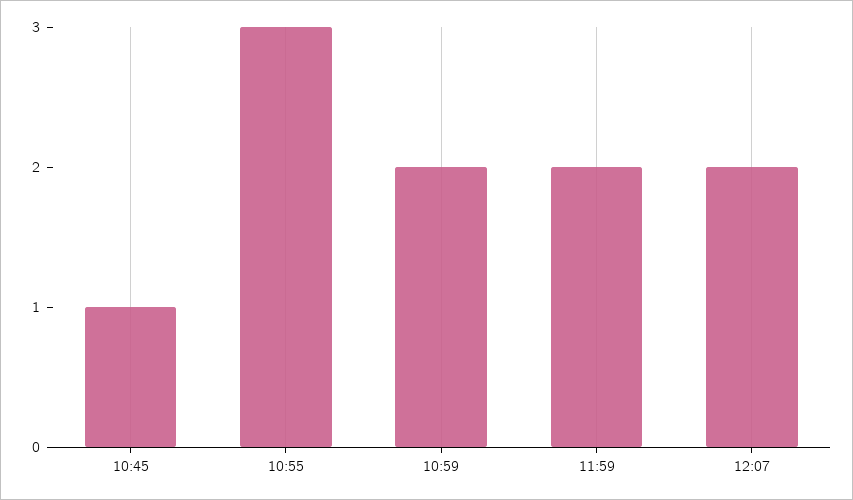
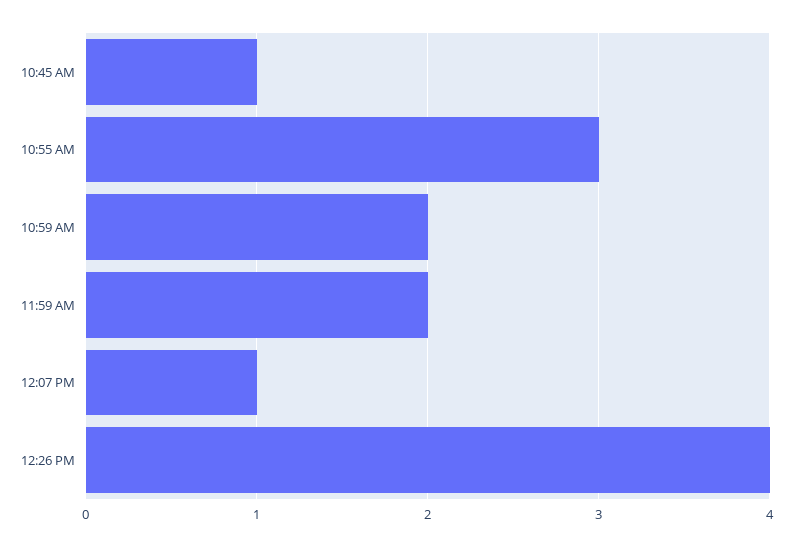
12:07: 2 -> 1
12:26 PM: none -> 4

